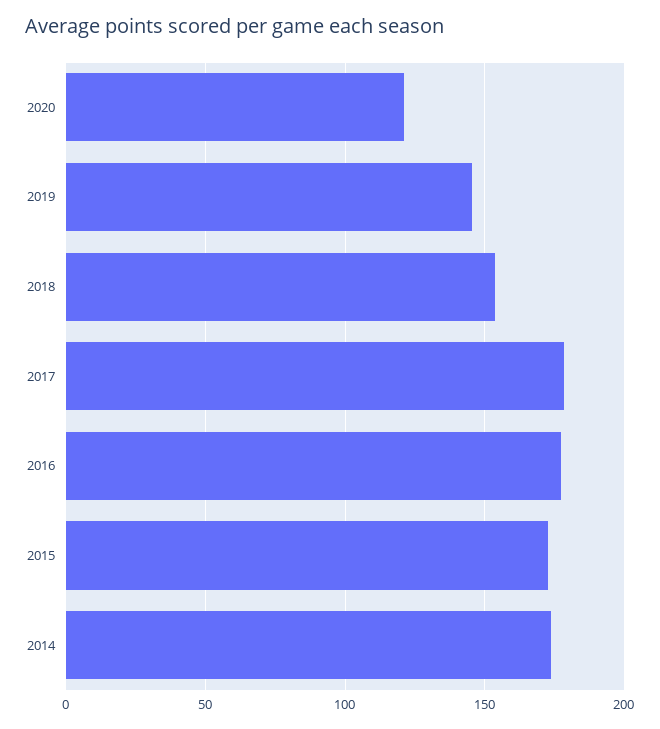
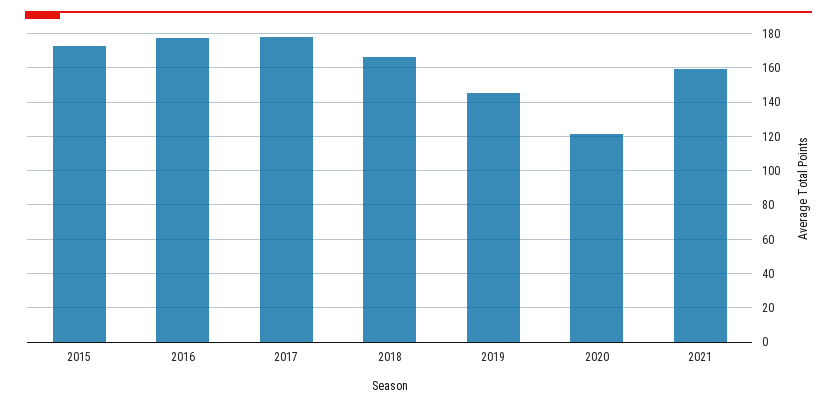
2018: 155 -> 165
2014: 175 -> none
2021: none -> 160

